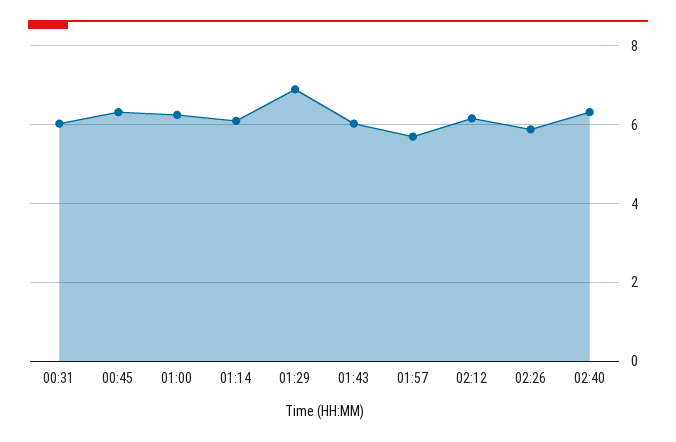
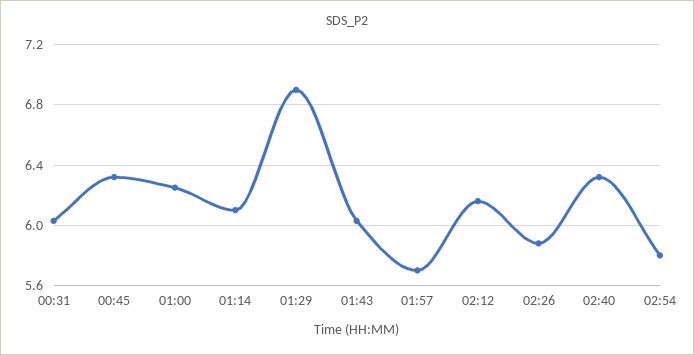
02:54: none -> 5.8

